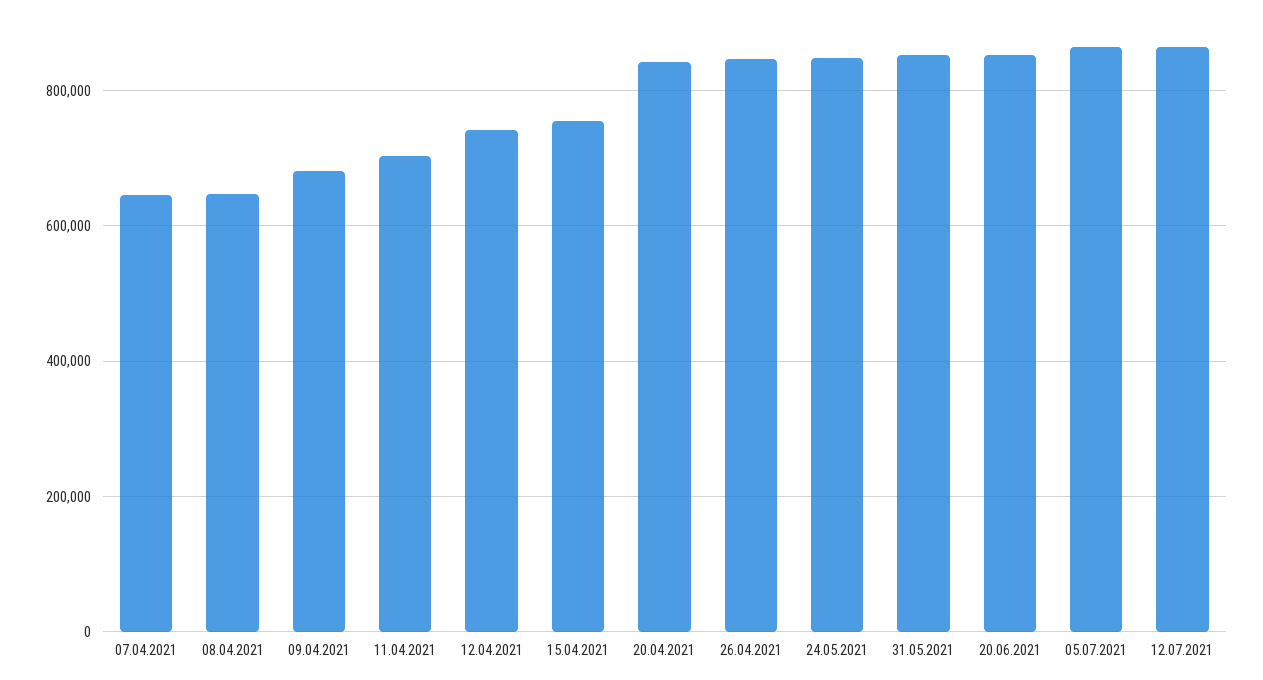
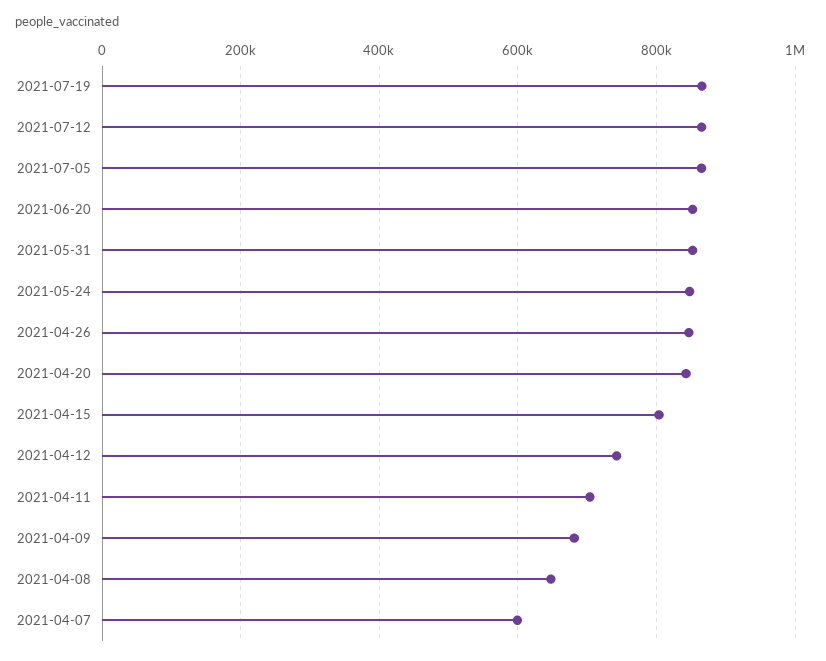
07.04.2021: 640000 -> 600000
15.04.2021: 760000 -> 800000
2021-07-19: none -> 860000

